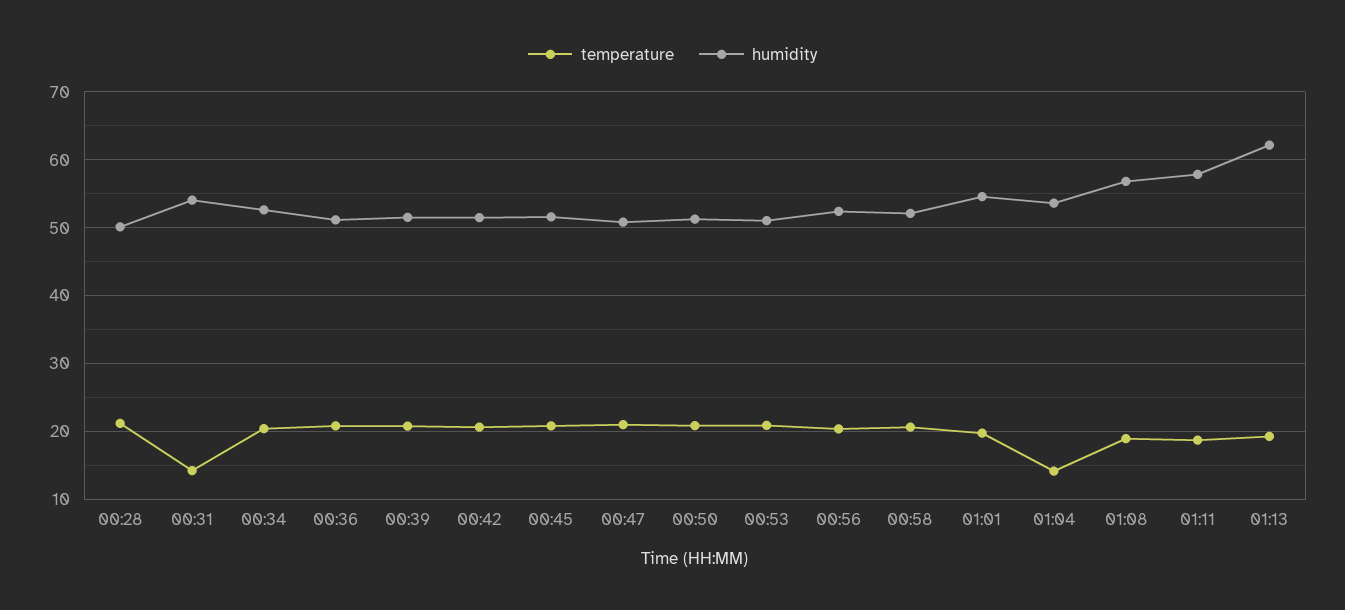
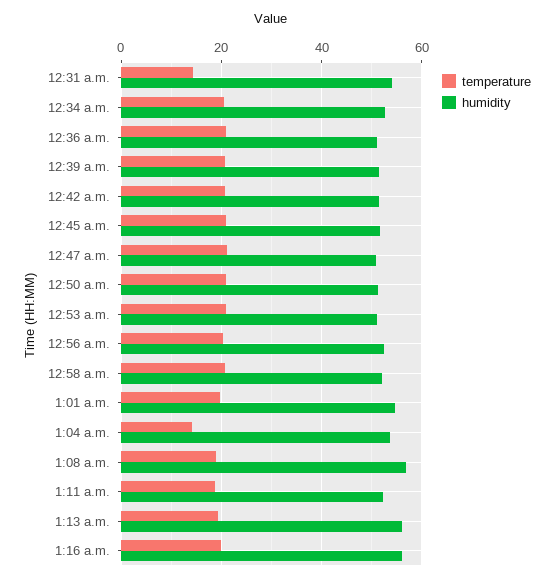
temperature, 00:28: 21 -> none
humidity, 00:28: 50 -> none
humidity, 01:11: 58 -> 52
humidity, 01:13: 62 -> 56
temperature, 1:16 a.m.: none -> 20
humidity, 1:16 a.m.: none -> 56

